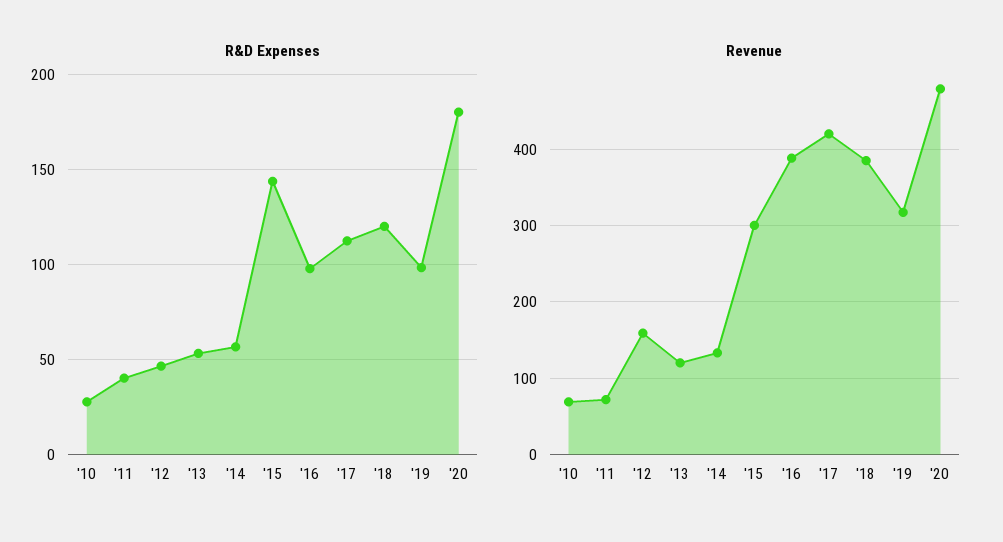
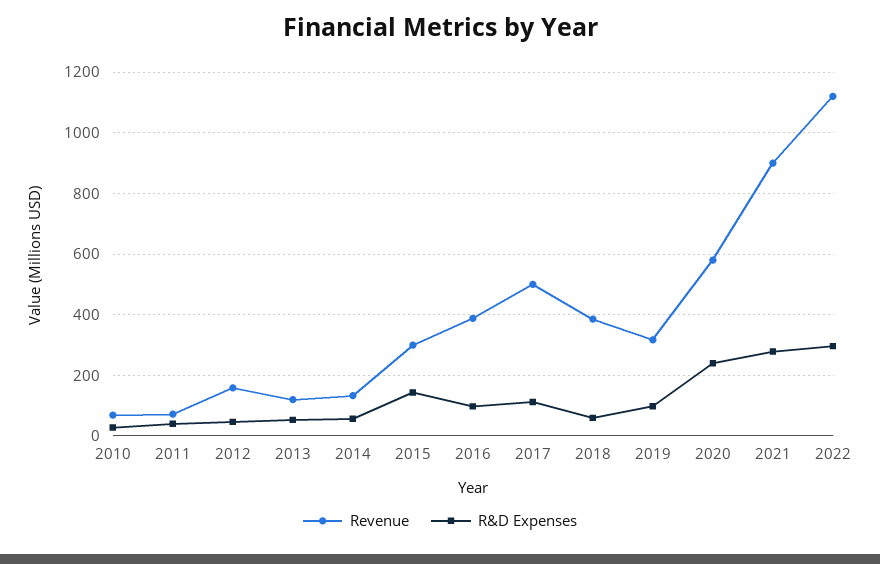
R&D Expenses, '18: 120 -> 60
R&D Expenses, '20: 180 -> 240
Revenue, '17: 420 -> 500
Revenue, '20: 480 -> 580
Revenue, 2021: none -> 900
R&D Expenses, 2021: none -> 280
Revenue, 2022: none -> 1120
R&D Expenses, 2022: none -> 300

